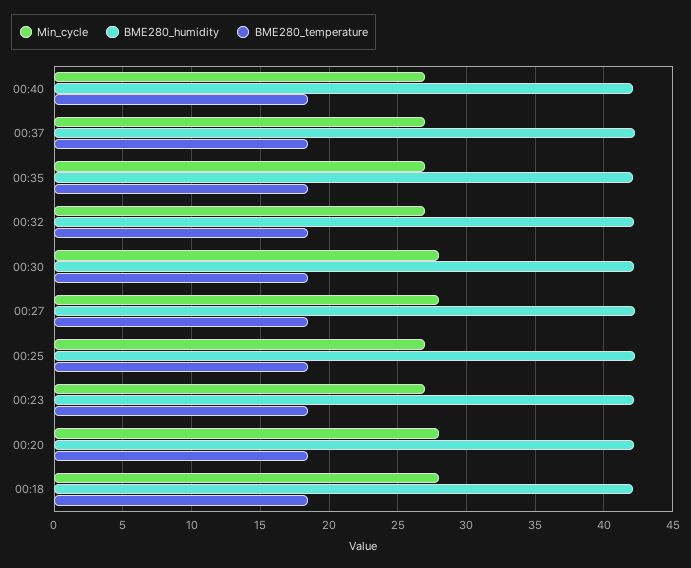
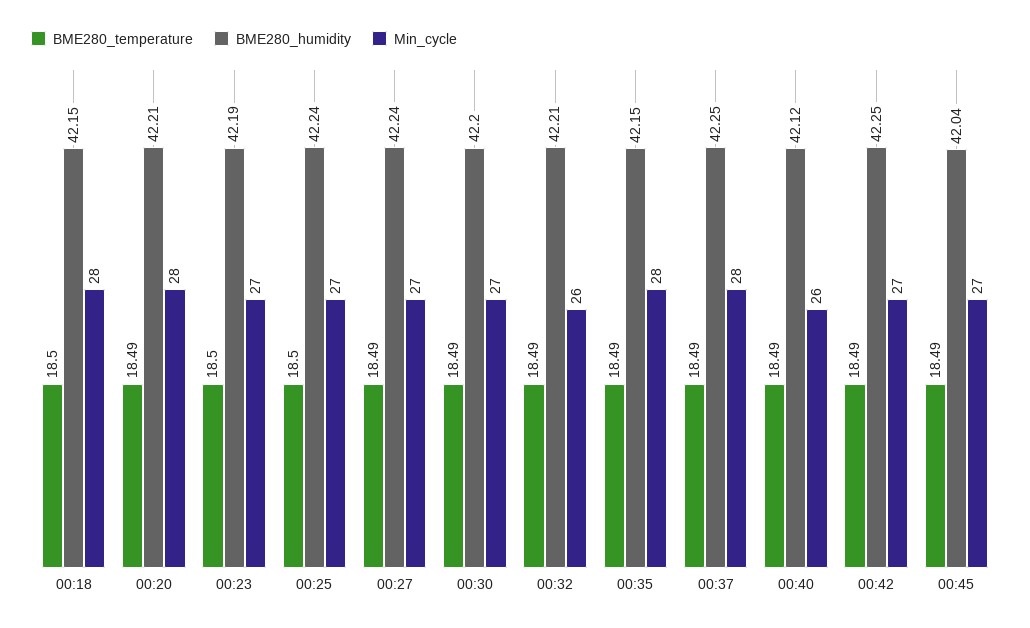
Min_cycle, 00:40: 27 -> 26
Min_cycle, 00:37: 27 -> 28
Min_cycle, 00:35: 27 -> 28
Min_cycle, 00:32: 27 -> 26
Min_cycle, 00:30: 28 -> 27
Min_cycle, 00:27: 28 -> 27
BME280_temperature, 00:42: none -> 18.49
BME280_humidity, 00:42: none -> 42.25
Min_cycle, 00:42: none -> 27
BME280_temperature, 00:45: none -> 18.49
BME280_humidity, 00:45: none -> 42.04
Min_cycle, 00:45: none -> 27

